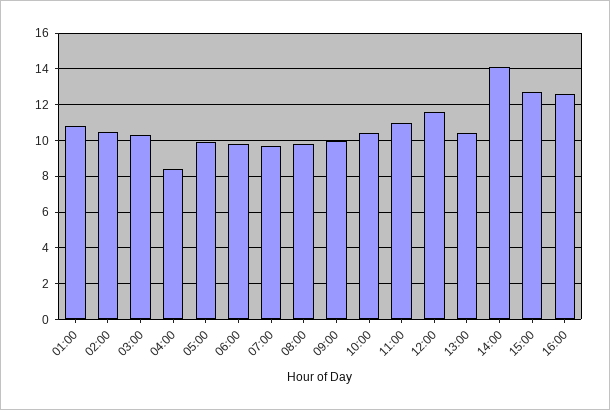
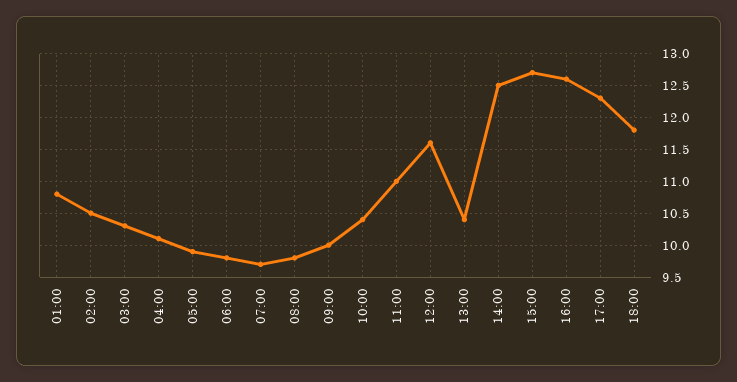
04:00: 8.5 -> 10.1
14:00: 14 -> 12.5
17:00: none -> 12.3
18:00: none -> 11.8

